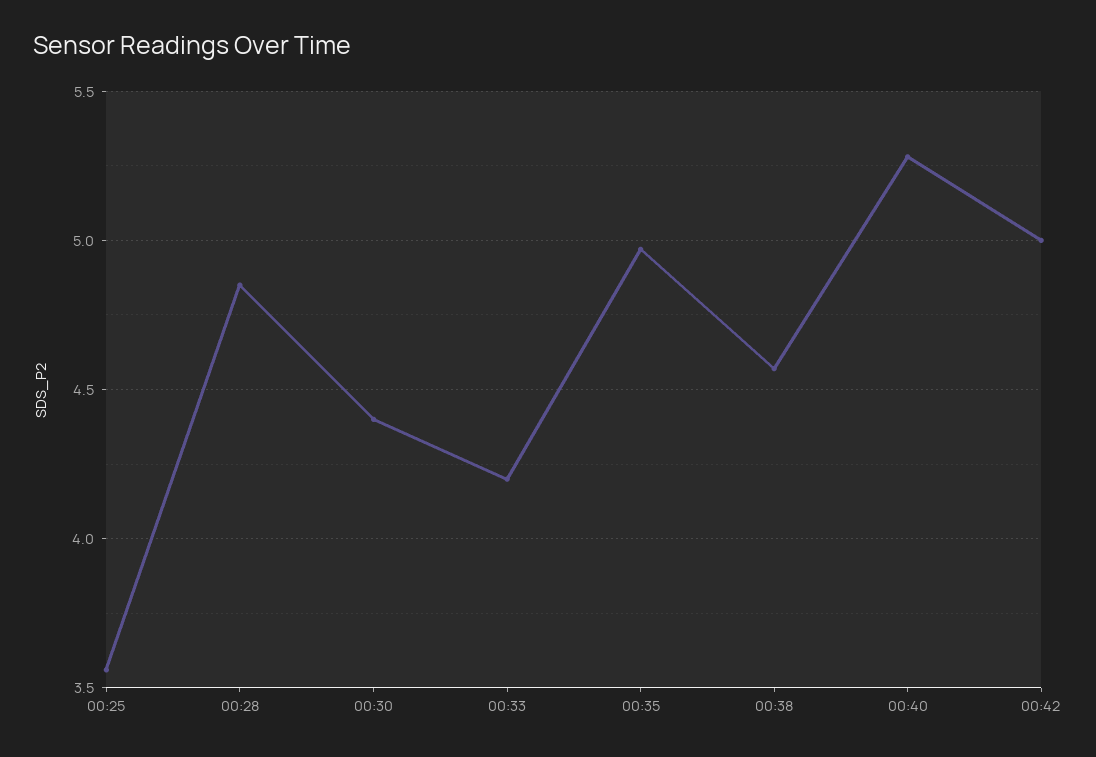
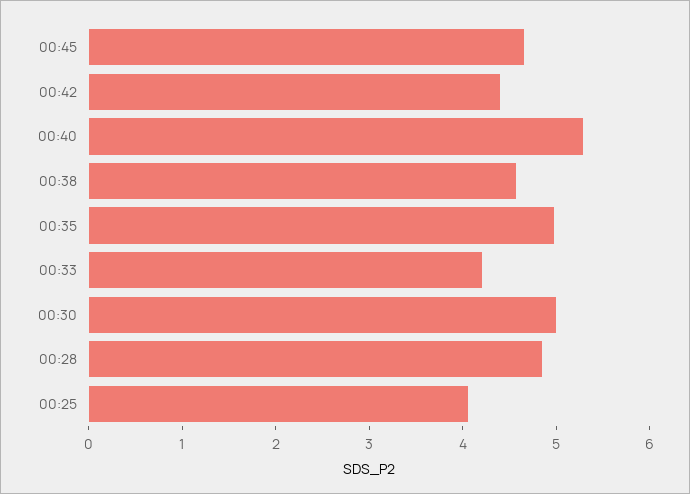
00:25: 3.55 -> 4
00:30: 4.4 -> 5
00:42: 5 -> 4.4
00:45: none -> 4.6

